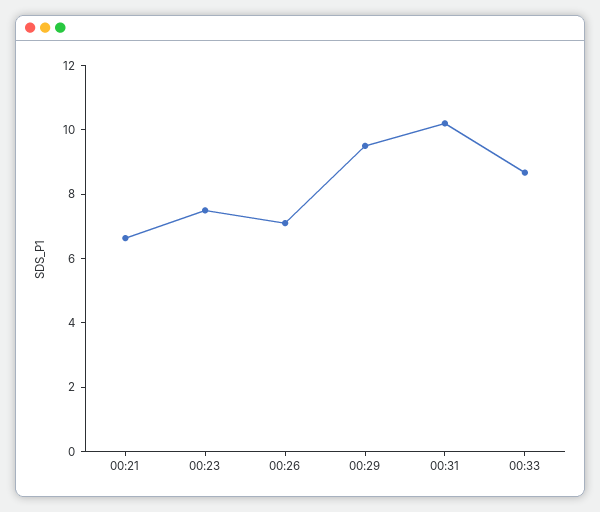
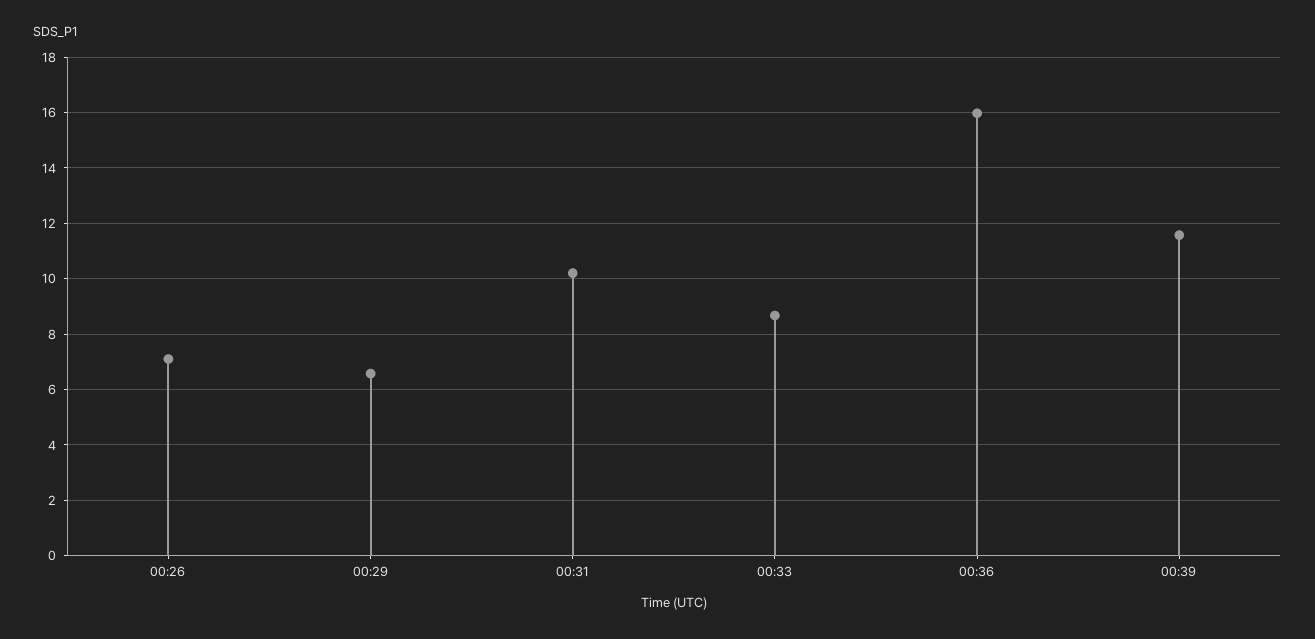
00:21: 6.5 -> none
00:23: 7.5 -> none
00:29: 9.5 -> 6.5
00:36: none -> 16
00:39: none -> 11.5

